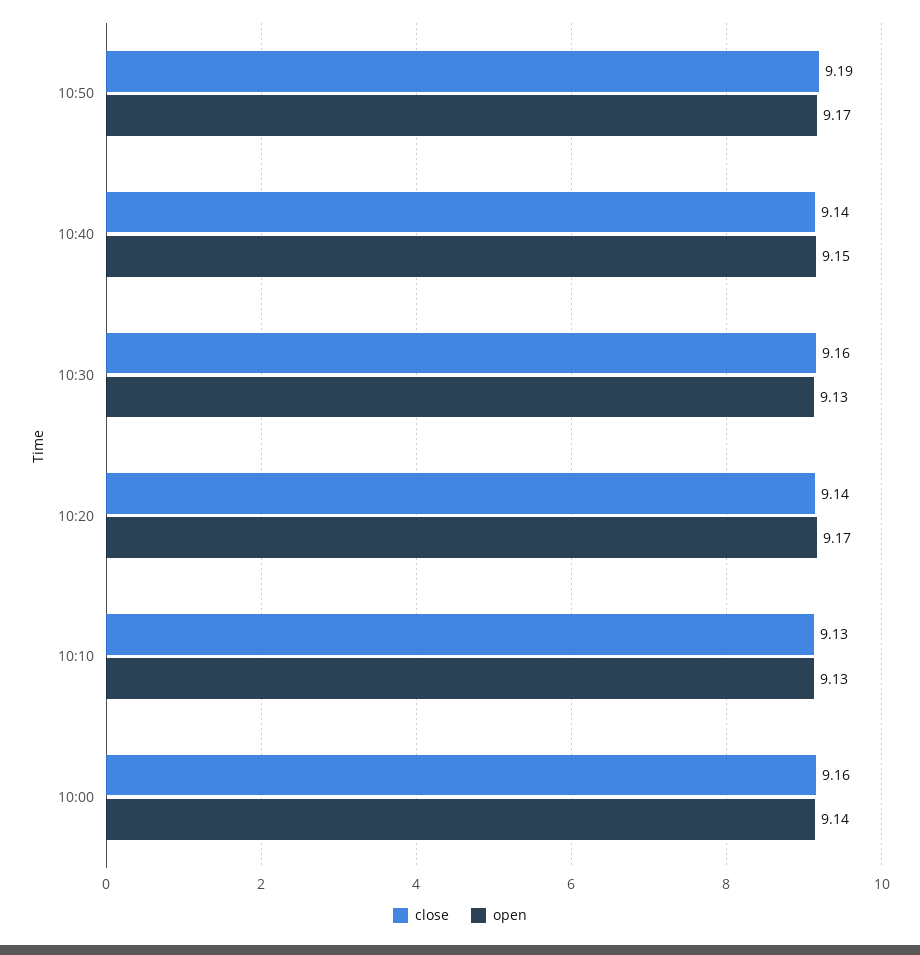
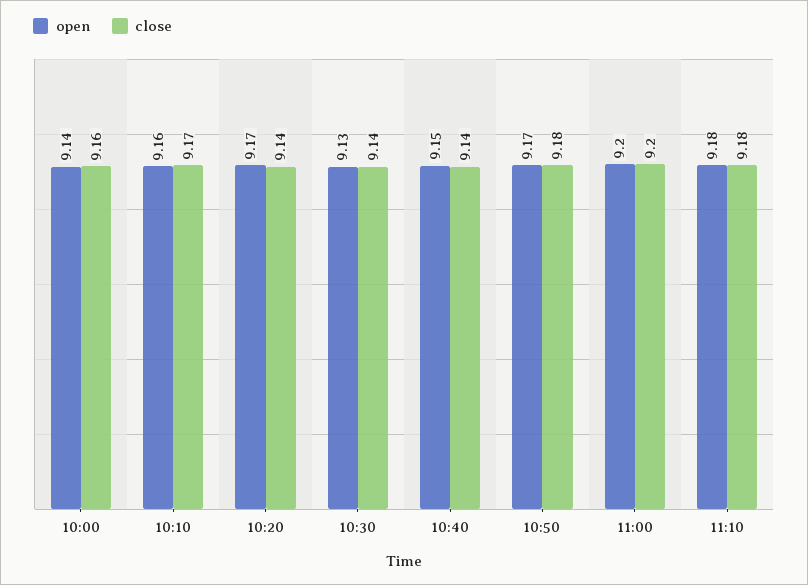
close, 10:50: 9.19 -> 9.18
close, 10:30: 9.16 -> 9.14
close, 10:10: 9.13 -> 9.17
open, 10:10: 9.13 -> 9.16
open, 11:00: none -> 9.2
close, 11:00: none -> 9.2
open, 11:10: none -> 9.18
close, 11:10: none -> 9.18

